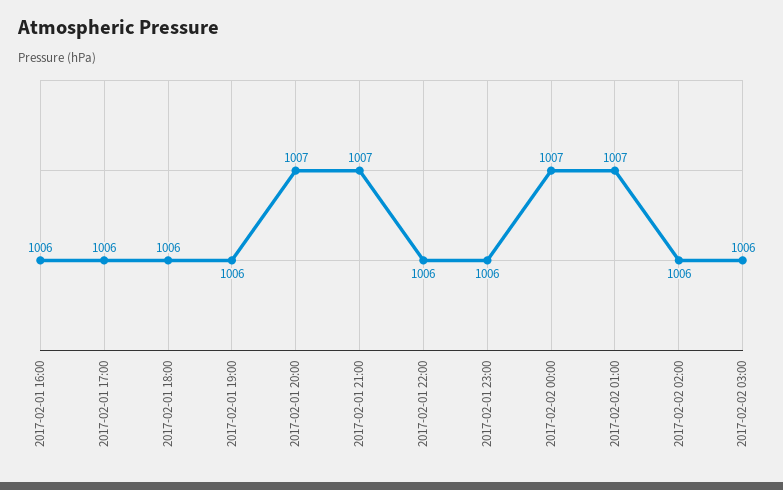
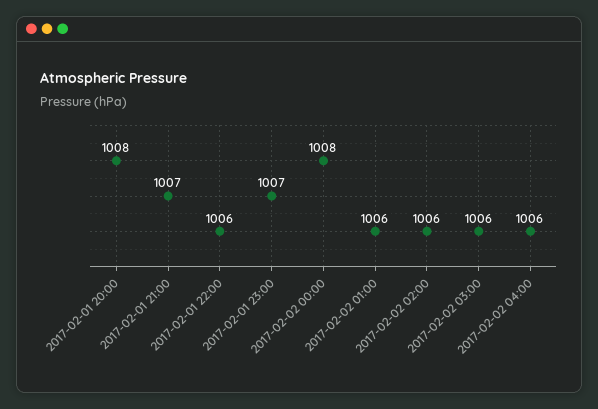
2017-02-01 16:00: 1006 -> none
2017-02-01 17:00: 1006 -> none
2017-02-01 18:00: 1006 -> none
2017-02-01 19:00: 1006 -> none
2017-02-01 20:00: 1007 -> 1008
2017-02-01 23:00: 1006 -> 1007
2017-02-02 00:00: 1007 -> 1008
2017-02-02 01:00: 1007 -> 1006
2017-02-02 04:00: none -> 1006

